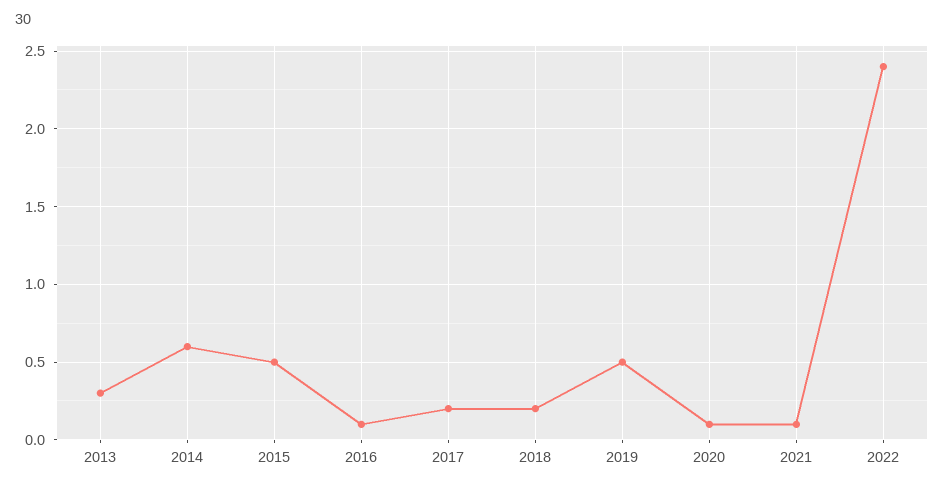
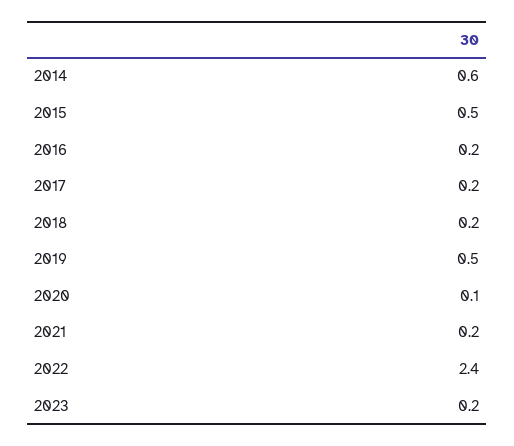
2013: 0.3 -> none
2016: 0.1 -> 0.2
2021: 0.1 -> 0.2
2023: none -> 0.2

